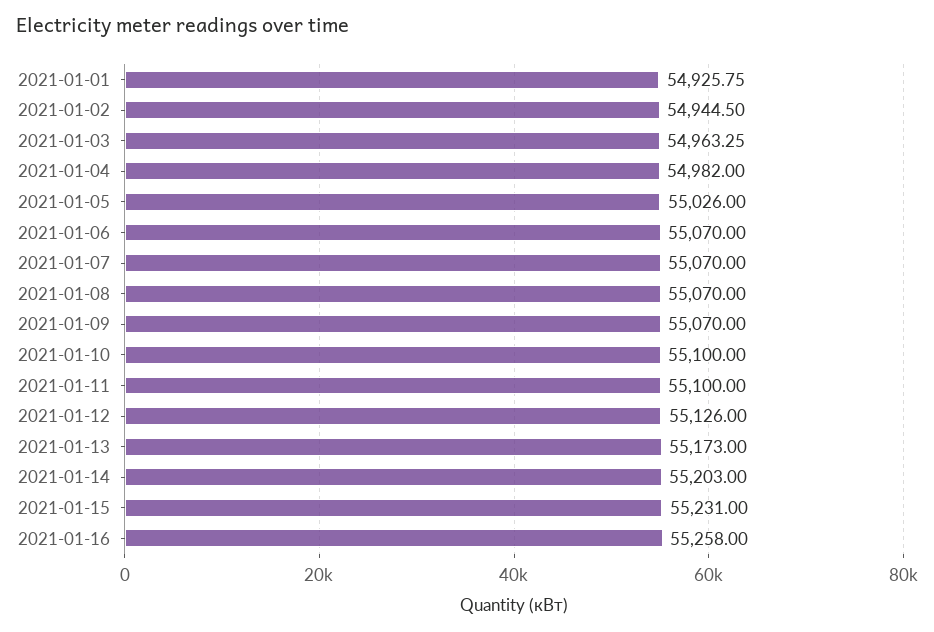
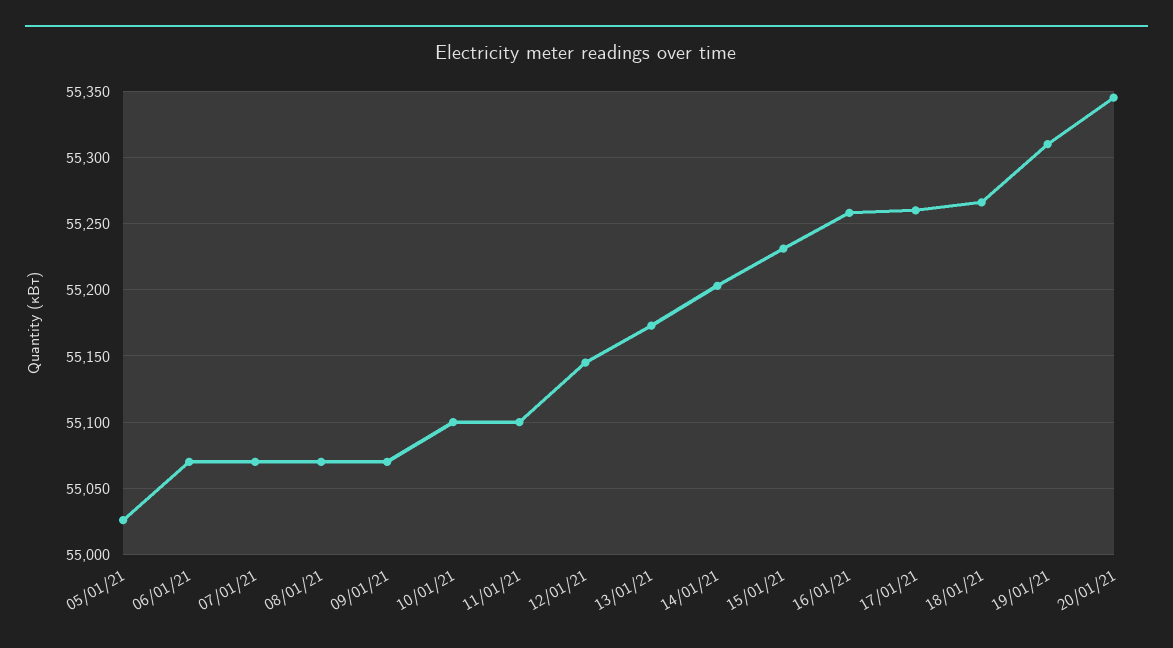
2021-01-01: 54925.75 -> none
2021-01-02: 54944.5 -> none
2021-01-03: 54963.25 -> none
2021-01-04: 54982 -> none
2021-01-12: 55126 -> 55145
17/01/21: none -> 55260
18/01/21: none -> 55265
19/01/21: none -> 55310
20/01/21: none -> 55345

